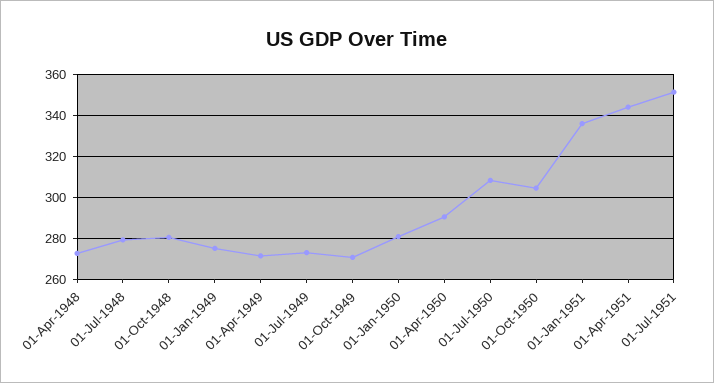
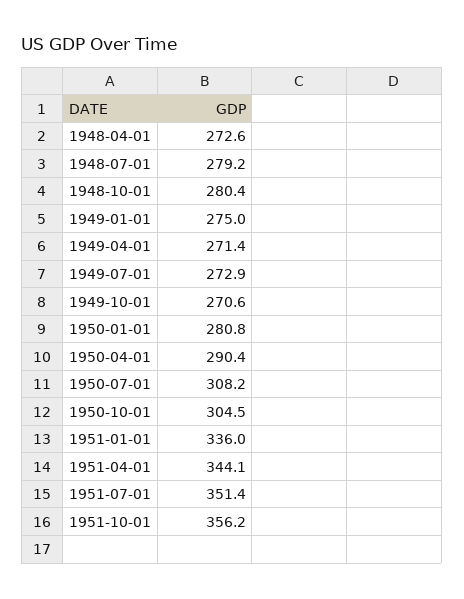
1951-10-01: none -> 356.2

